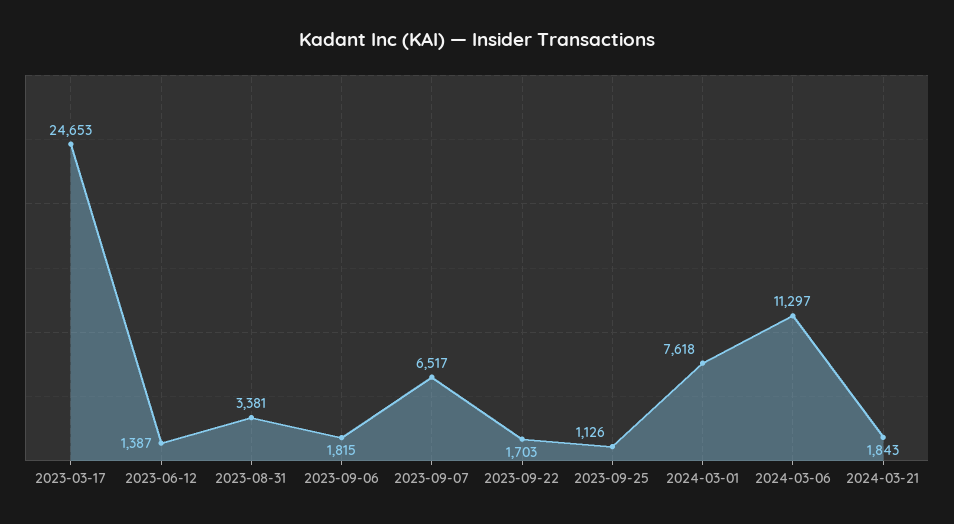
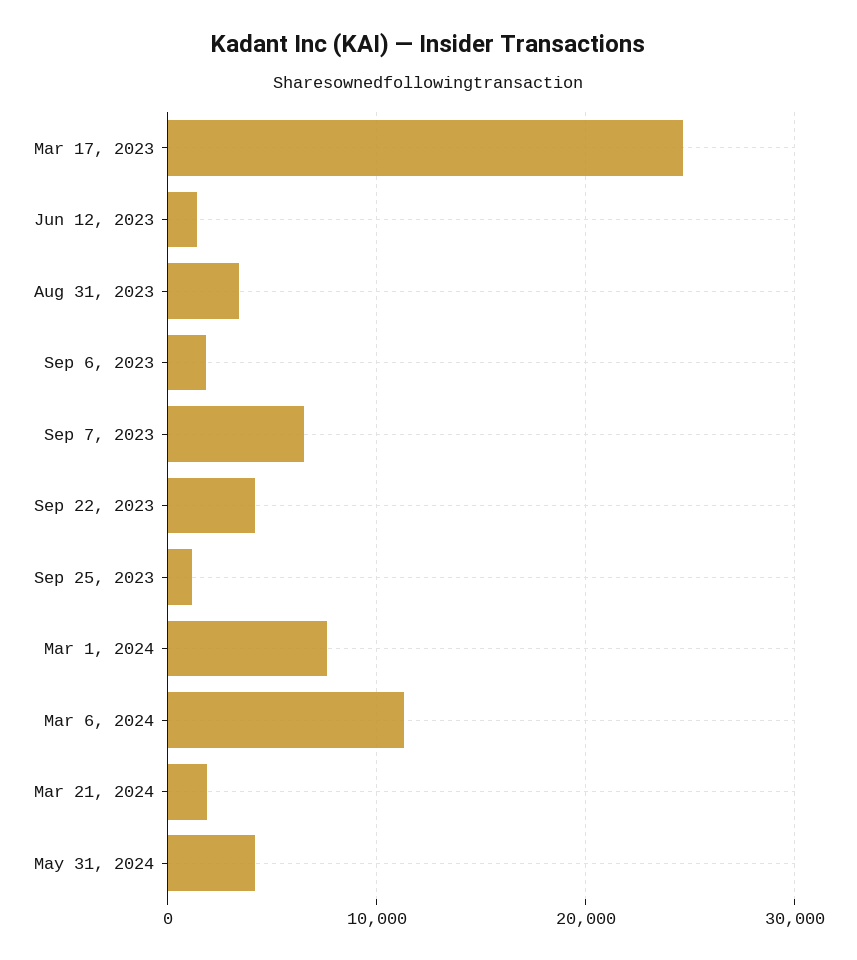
2023-09-22: 1703 -> 4000
May 31, 2024: none -> 4000

